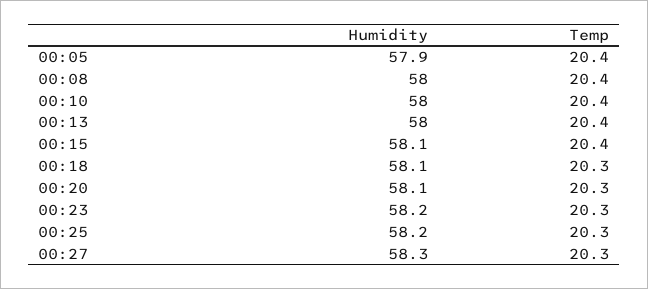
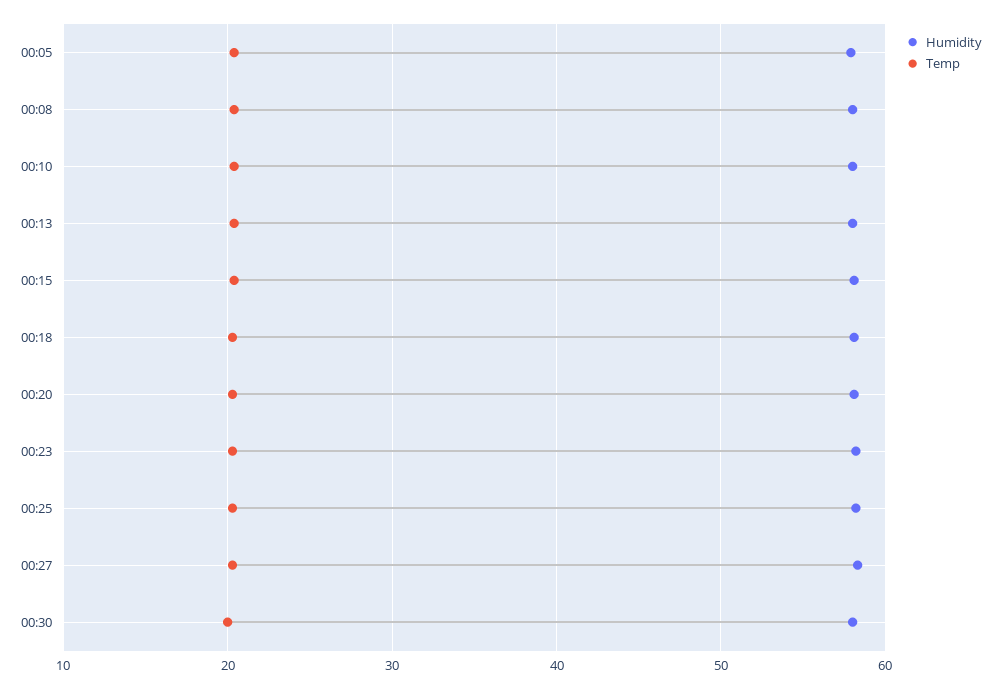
Humidity, 00:30: none -> 58
Temp, 00:30: none -> 20

